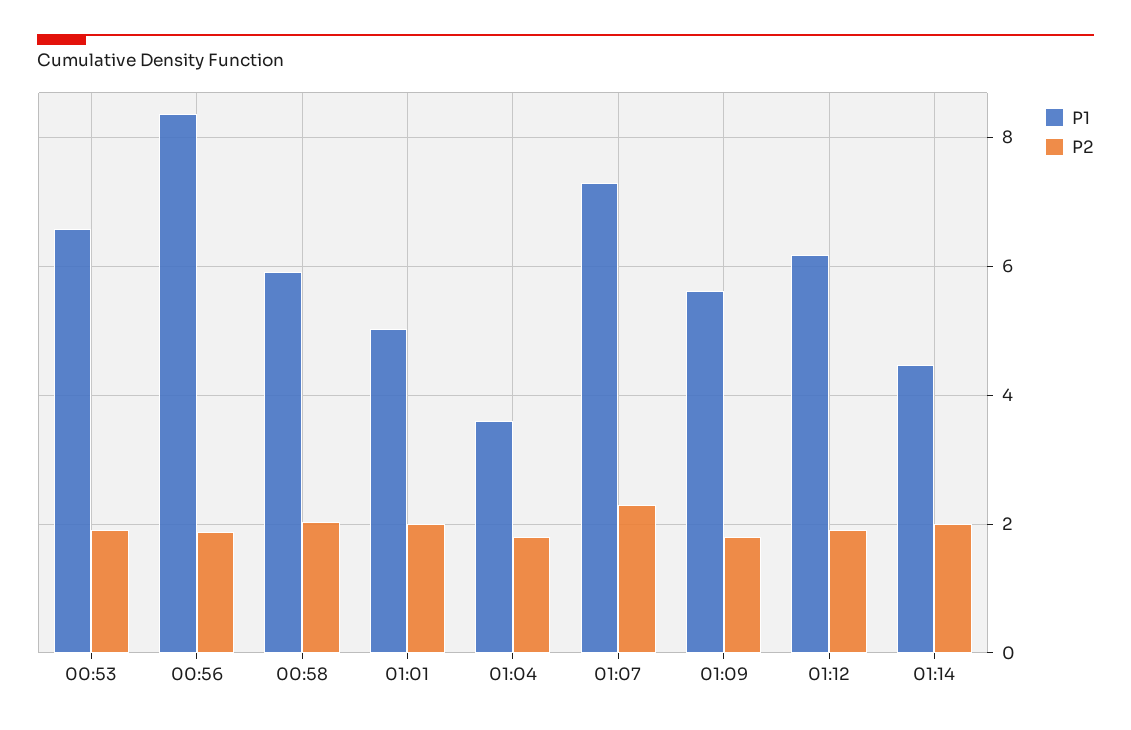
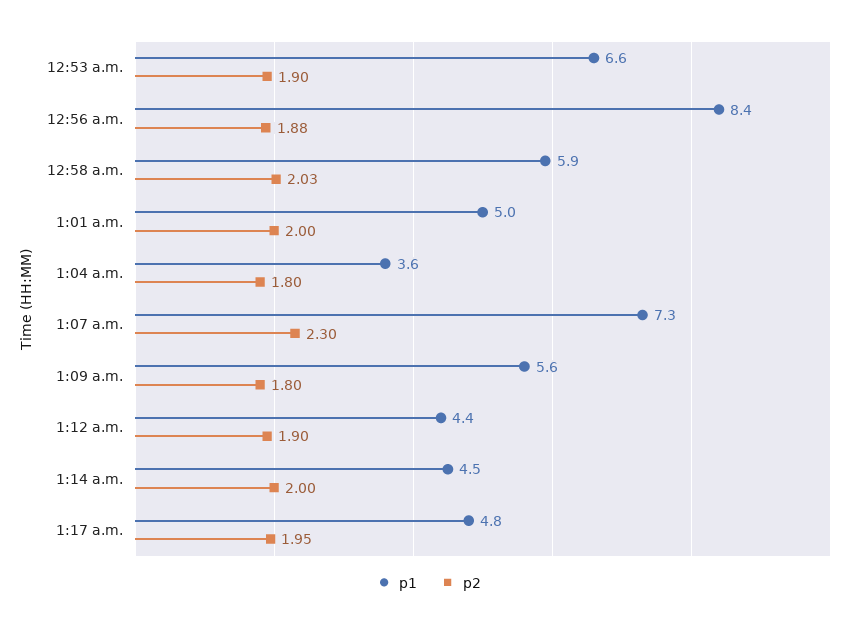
P1, 01:12: 6.2 -> 4.4
P1, 1:17 a.m.: none -> 4.8
P2, 1:17 a.m.: none -> 1.95

